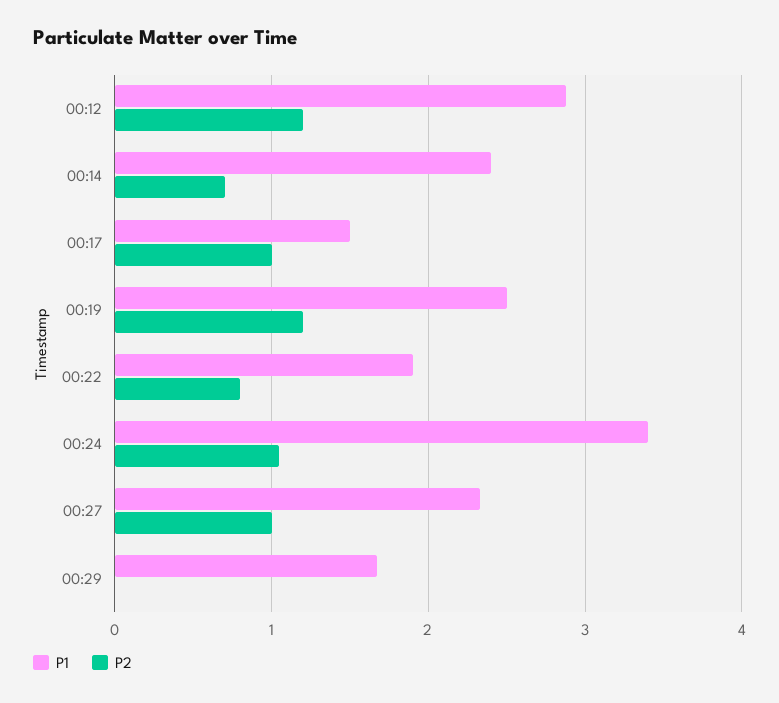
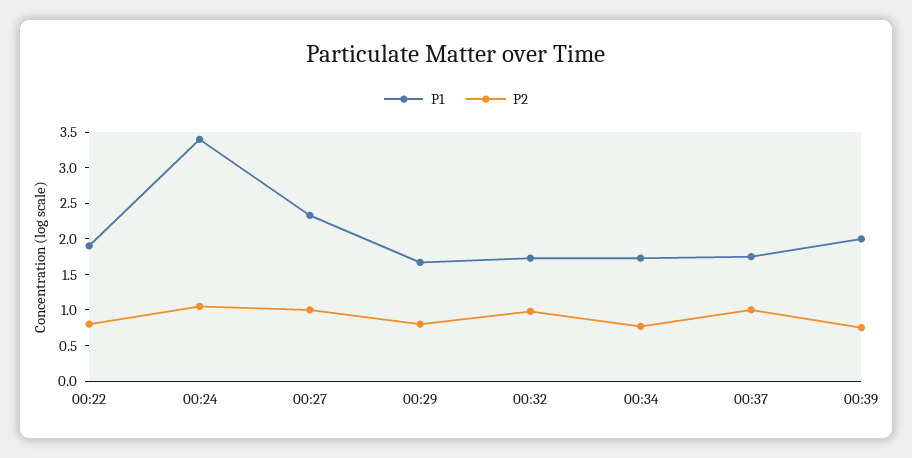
P1, 00:12: 2.9 -> none
P2, 00:12: 1.2 -> none
P1, 00:14: 2.4 -> none
P2, 00:14: 0.7 -> none
P1, 00:17: 1.5 -> none
P2, 00:17: 1 -> none
P1, 00:19: 2.5 -> none
P2, 00:19: 1.2 -> none
P2, 00:29: 0 -> 0.75
P1, 00:32: none -> 1.75
P2, 00:32: none -> 1
P1, 00:34: none -> 1.75
P2, 00:34: none -> 0.75
P1, 00:37: none -> 1.75
P2, 00:37: none -> 1
P1, 00:39: none -> 2
P2, 00:39: none -> 0.75

